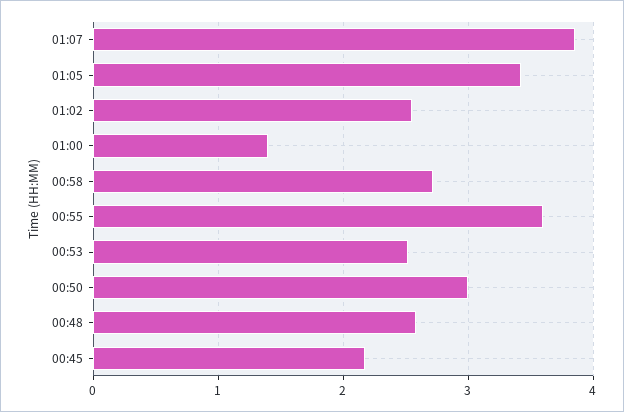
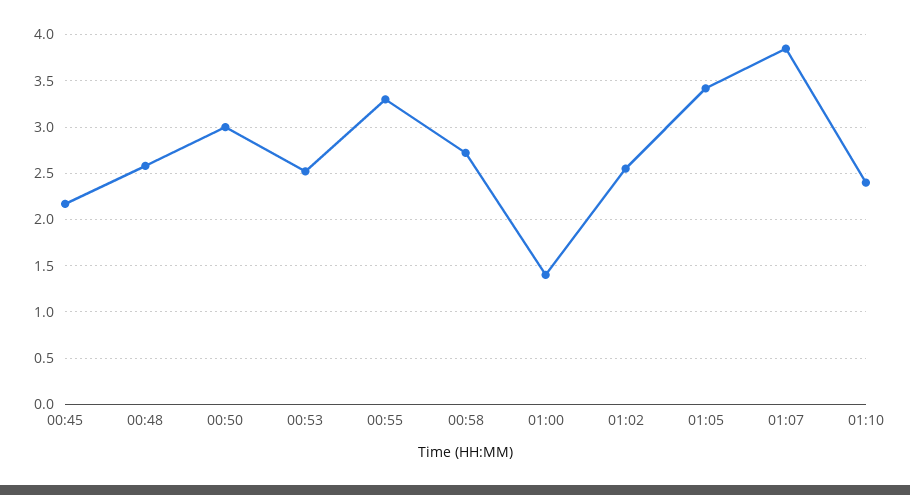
00:55: 3.6 -> 3.3
01:10: none -> 2.4

